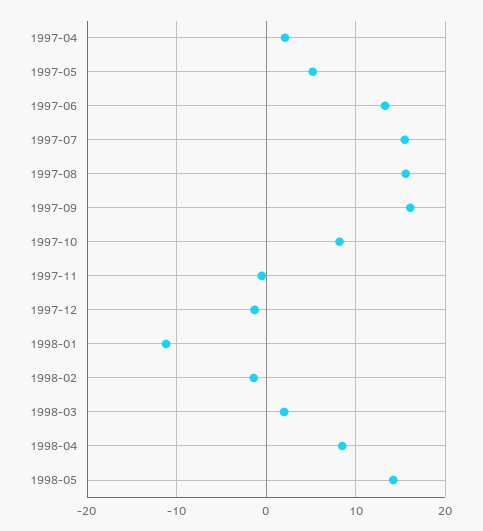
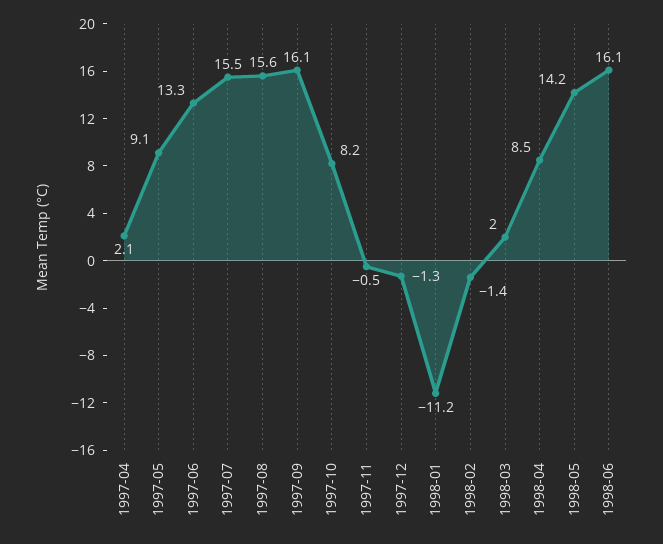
1997-05: 5 -> 9.1
1998-06: none -> 16.1

